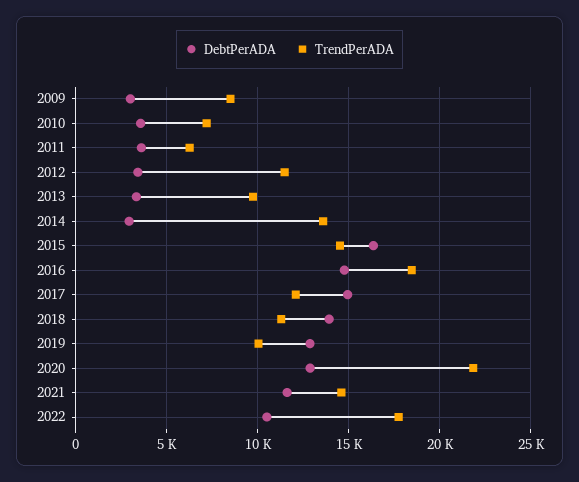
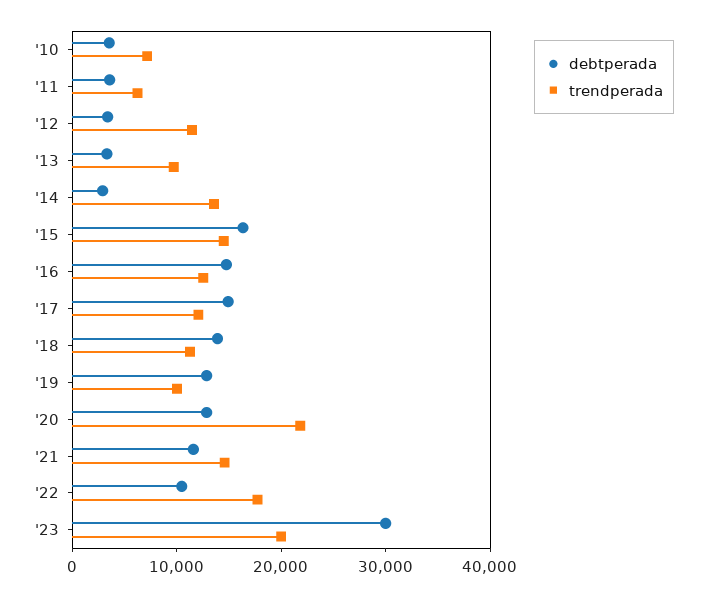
DebtPerADA, 2009: 3000 -> none
TrendPerADA, 2009: 8500 -> none
TrendPerADA, 2016: 18500 -> 12000
DebtPerADA, '23: none -> 30000
TrendPerADA, '23: none -> 20000

